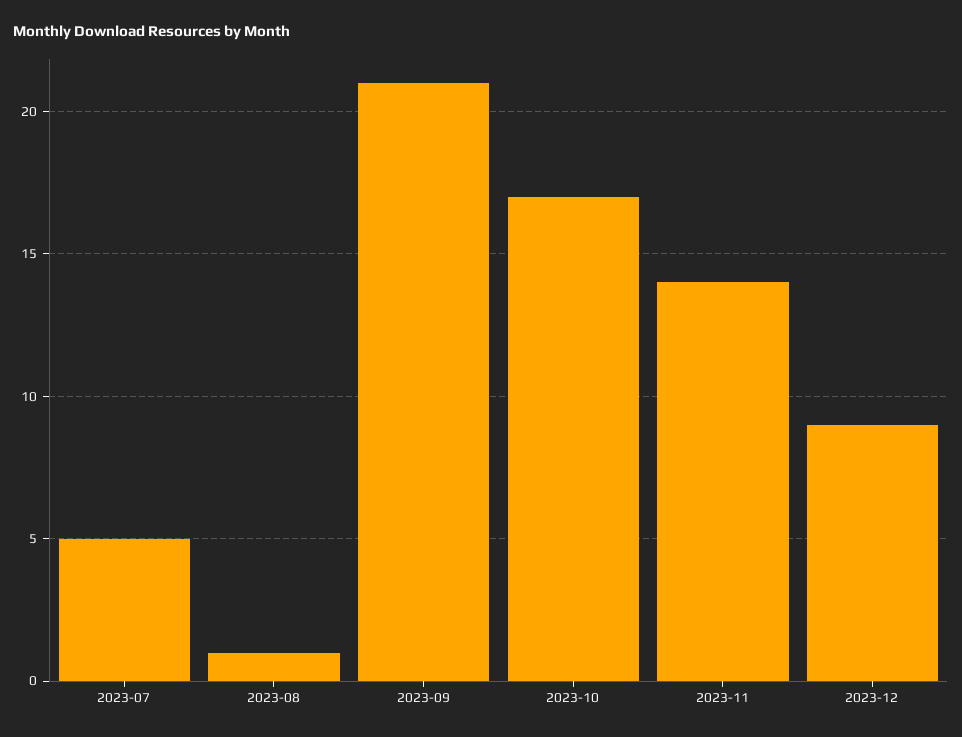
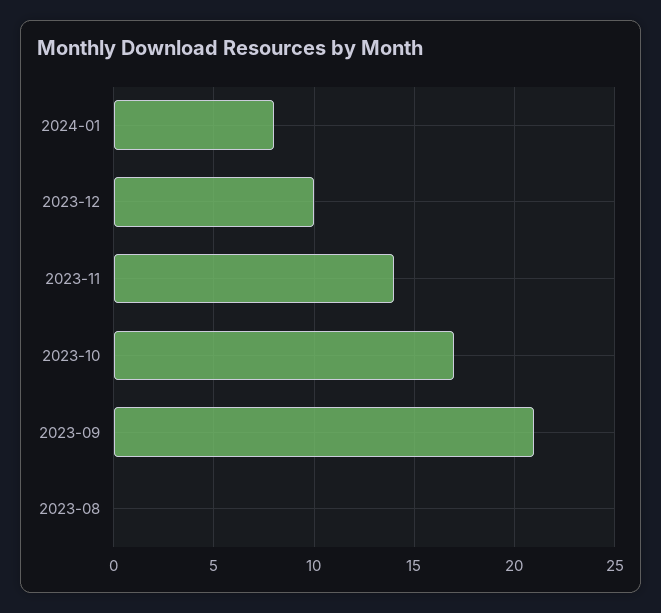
2023-07: 5 -> none
2023-08: 1 -> 0
2023-12: 9 -> 10
2024-01: none -> 8

